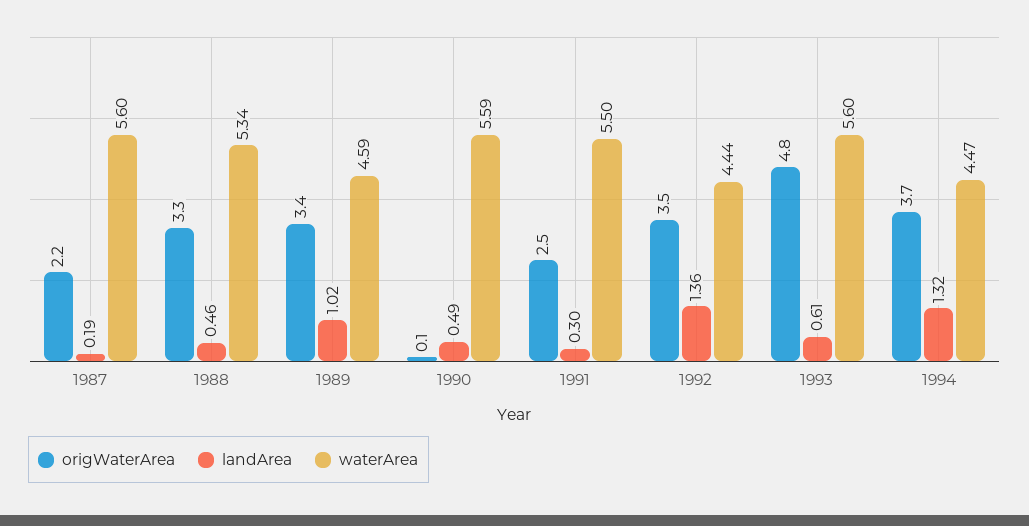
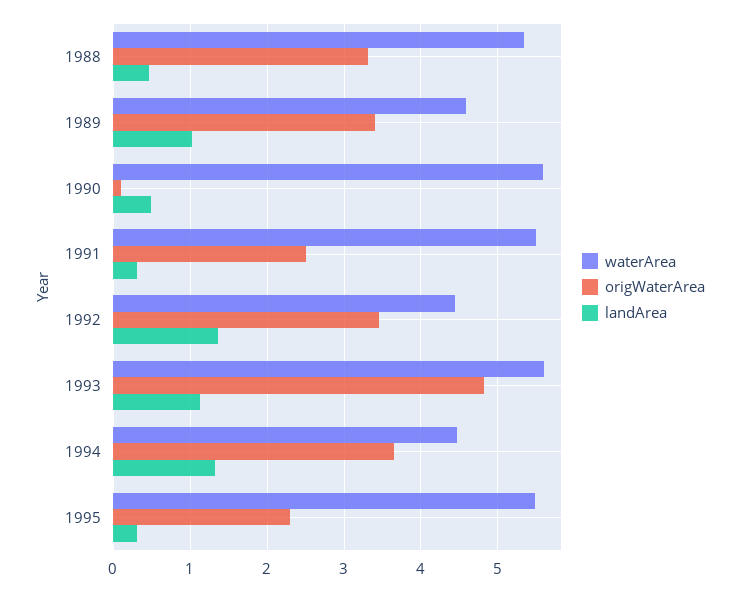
origWaterArea, 1987: 2.2 -> none
landArea, 1987: 0.19 -> none
waterArea, 1987: 5.6 -> none
landArea, 1993: 0.61 -> 1.1
waterArea, 1995: none -> 5.5
origWaterArea, 1995: none -> 2.3
landArea, 1995: none -> 0.3

